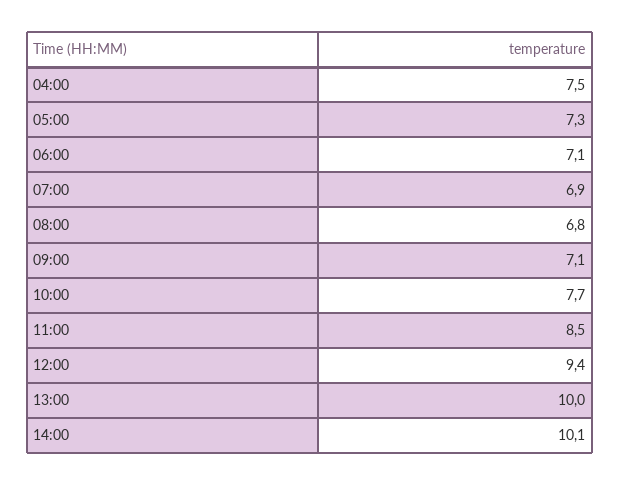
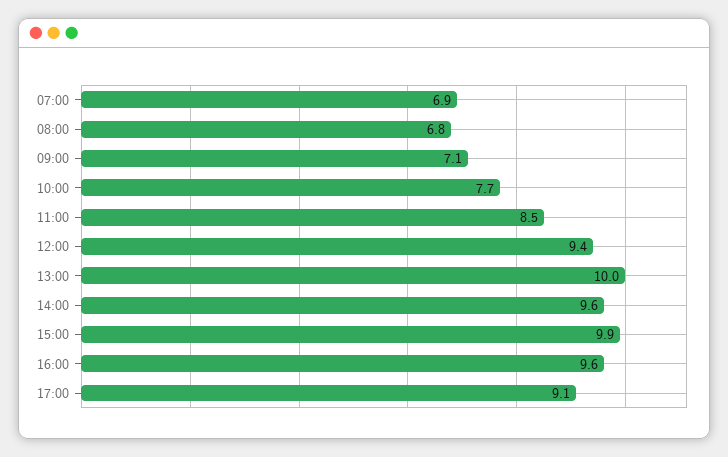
04:00: 7.5 -> none
05:00: 7.3 -> none
06:00: 7.1 -> none
14:00: 10.1 -> 9.6
15:00: none -> 9.9
16:00: none -> 9.6
17:00: none -> 9.1

